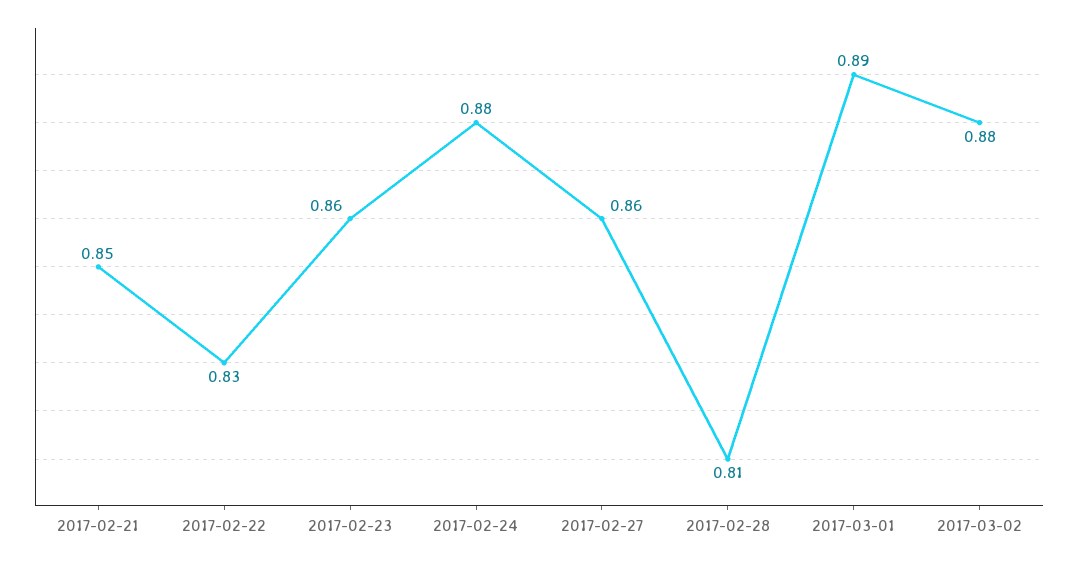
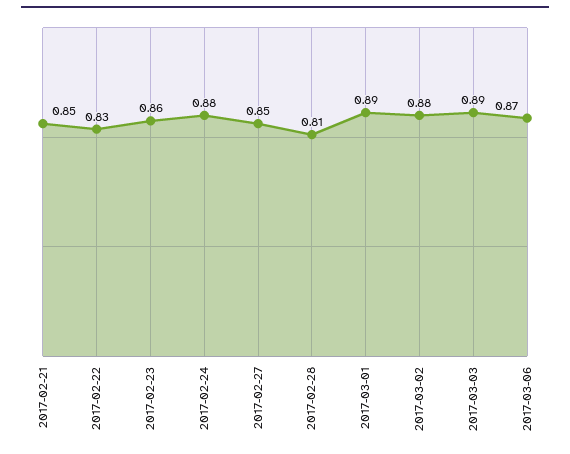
2017-02-27: 0.86 -> 0.85
2017-03-03: none -> 0.89
2017-03-06: none -> 0.87

